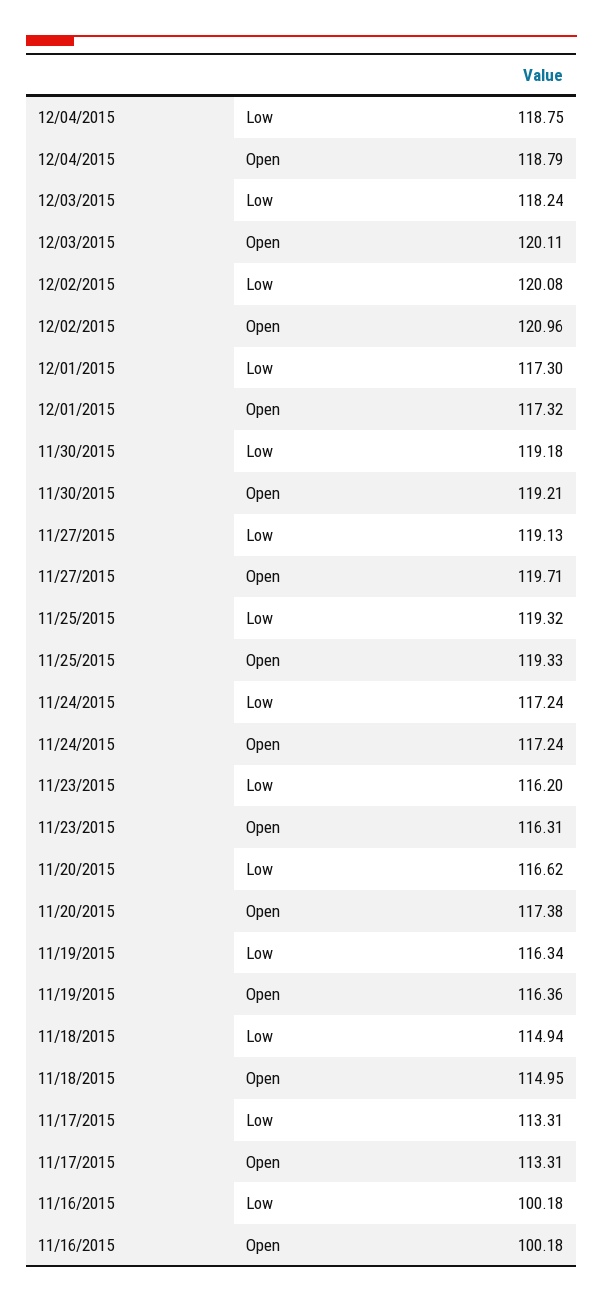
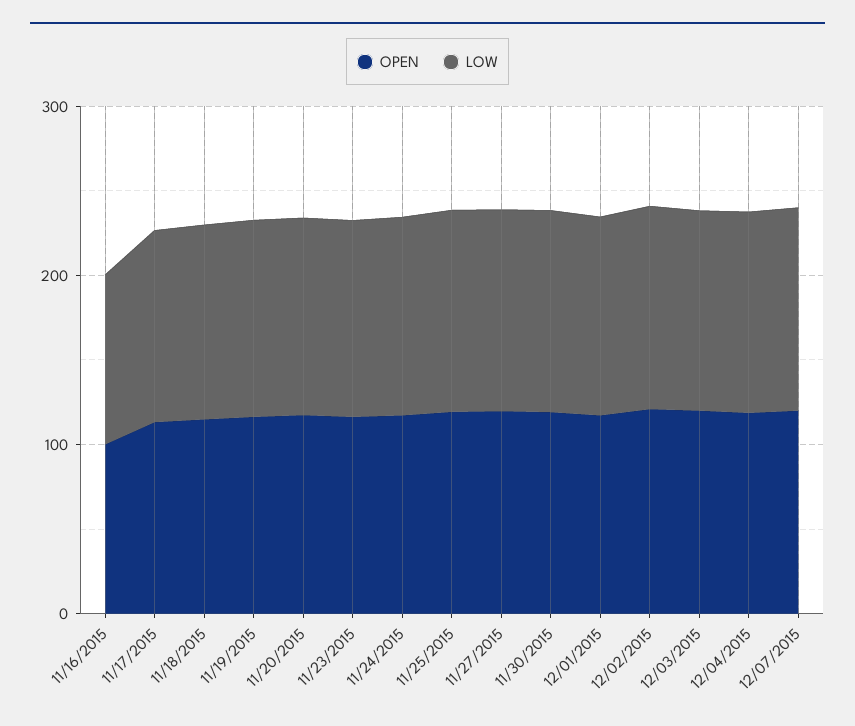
Open, 12/07/2015: none -> 120
Low, 12/07/2015: none -> 120

